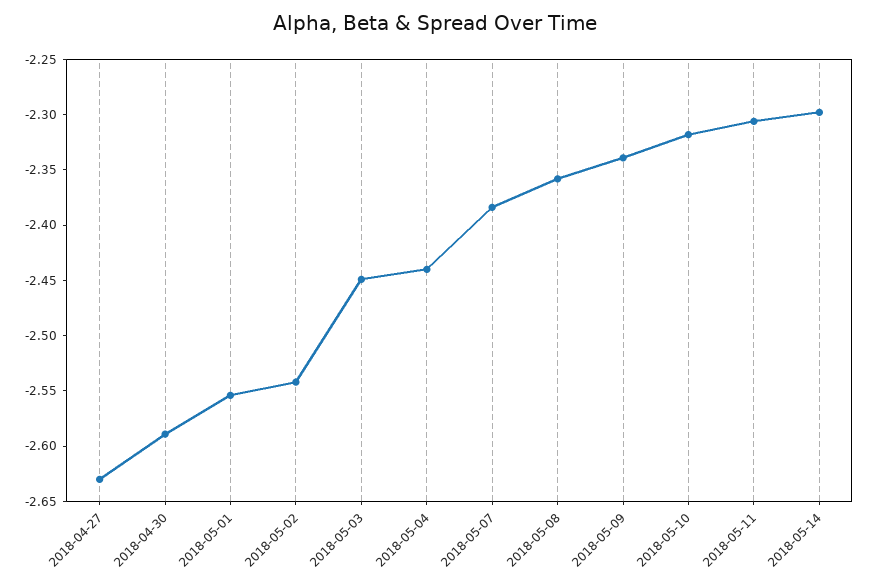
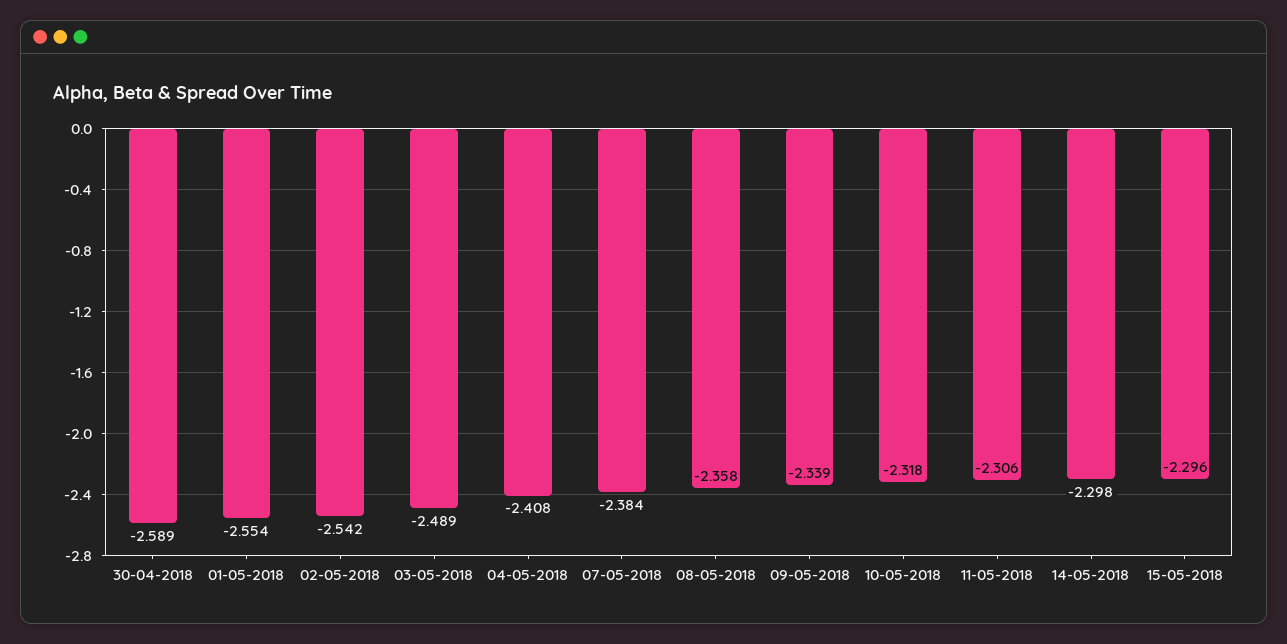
2018-04-27: -2.63 -> none
2018-05-03: -2.45 -> -2.489
2018-05-04: -2.44 -> -2.408
15-05-2018: none -> -2.296

